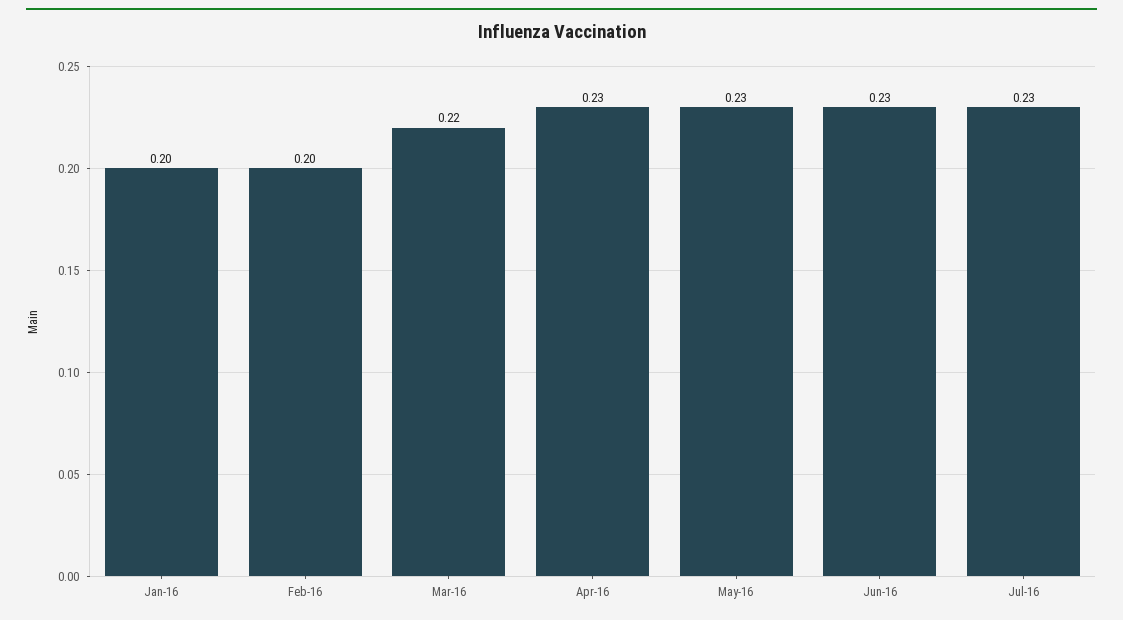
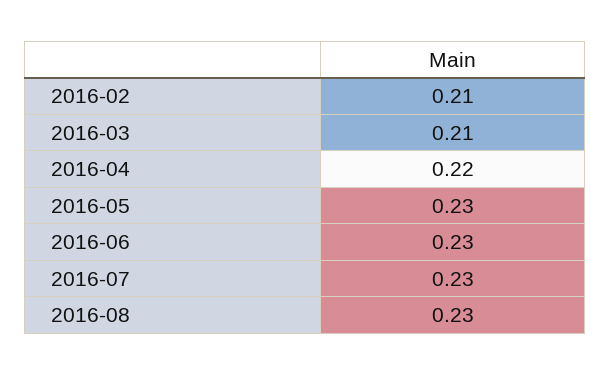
Jan-16: 0.2 -> none
Feb-16: 0.2 -> 0.21
Mar-16: 0.22 -> 0.21
Apr-16: 0.23 -> 0.22
2016-08: none -> 0.23

